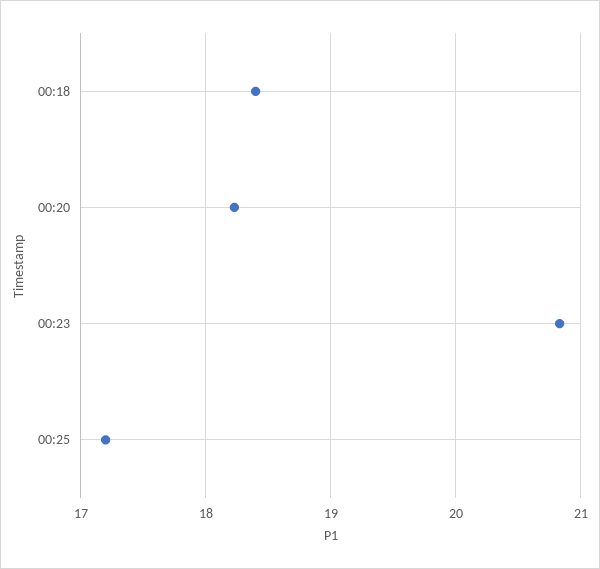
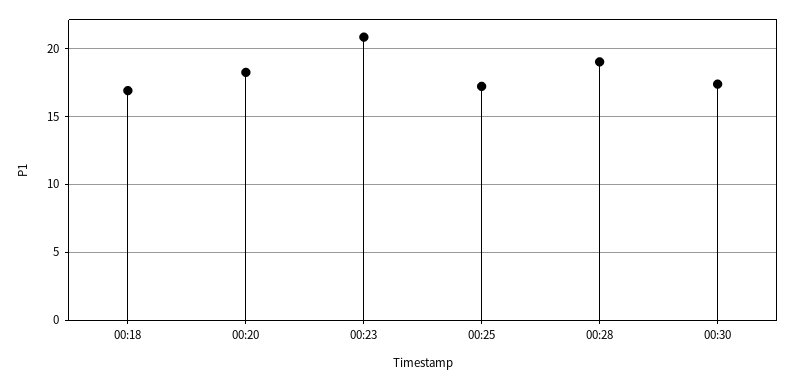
00:18: 18.4 -> 17
00:28: none -> 19
00:30: none -> 17.5

